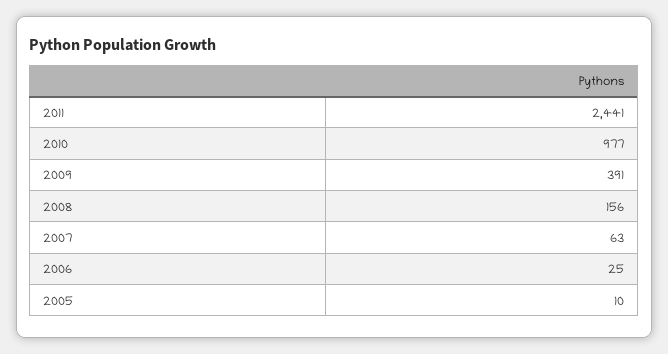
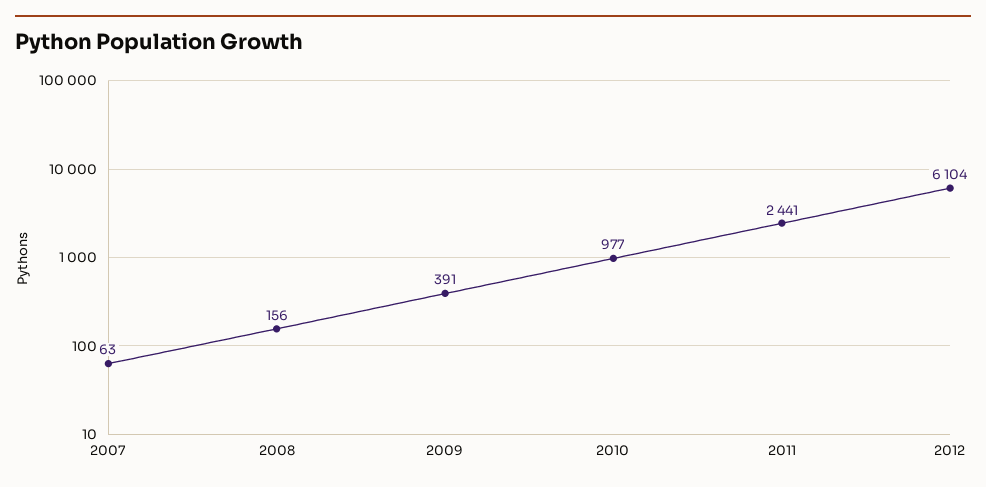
2006: 25 -> none
2005: 10 -> none
2012: none -> 6104

